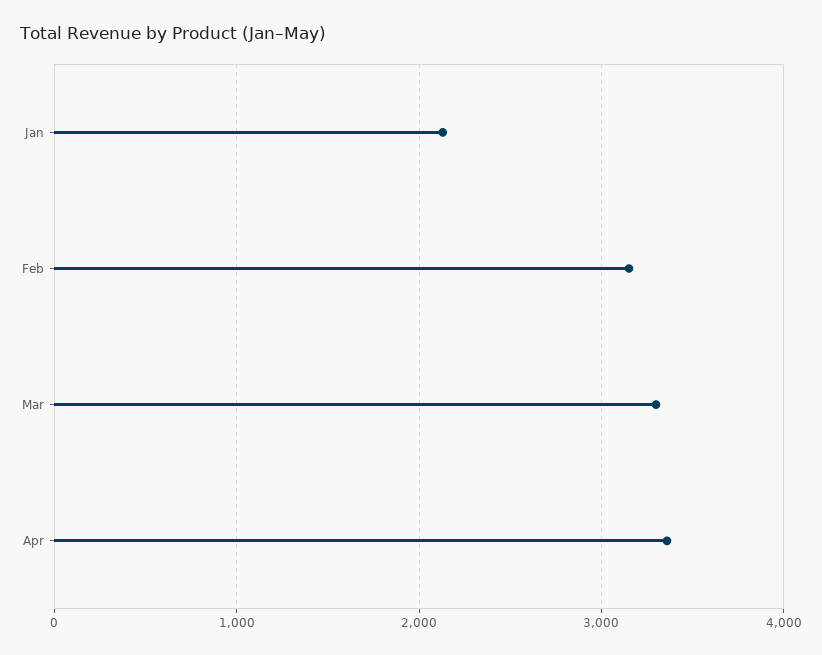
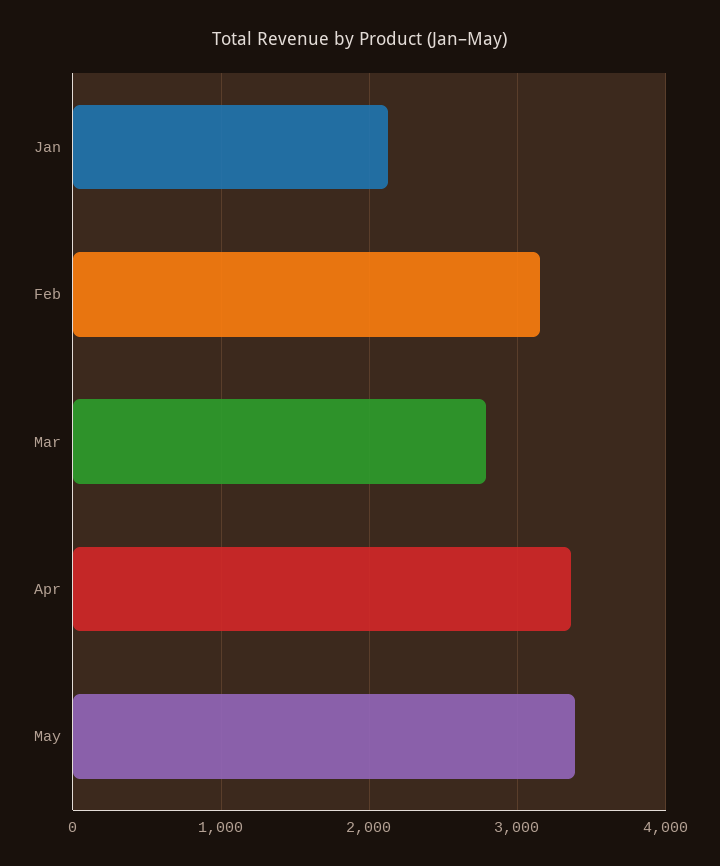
Mar: 3300 -> 2800
May: none -> 3400

